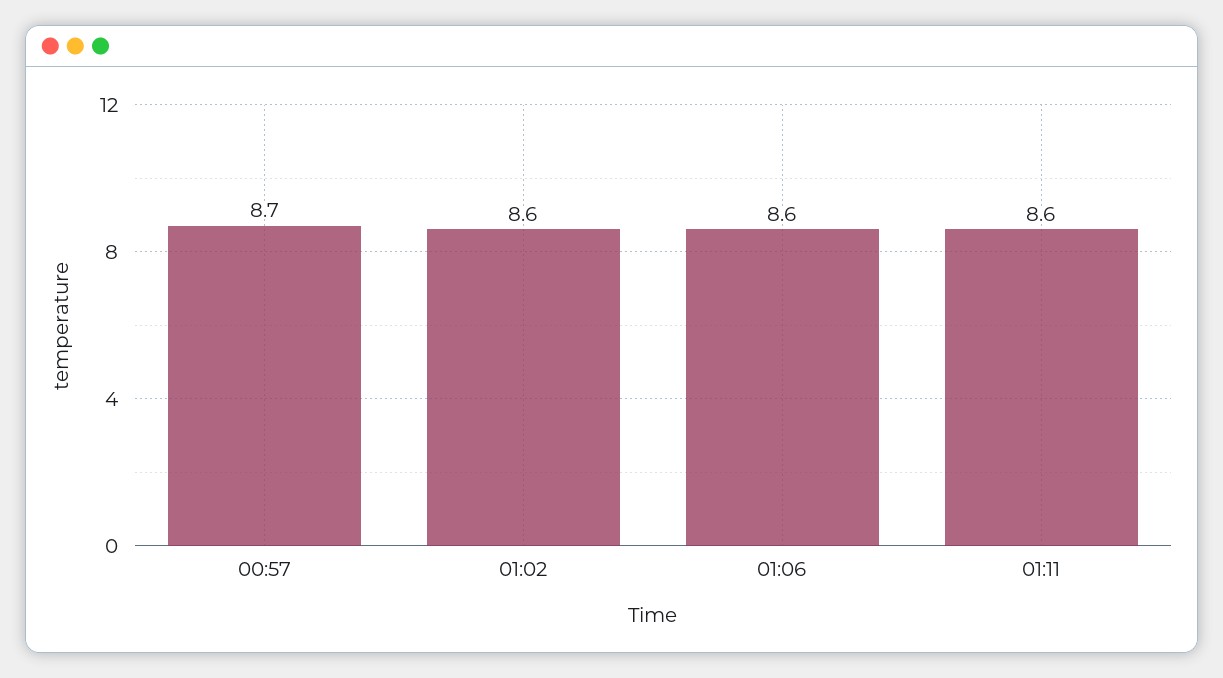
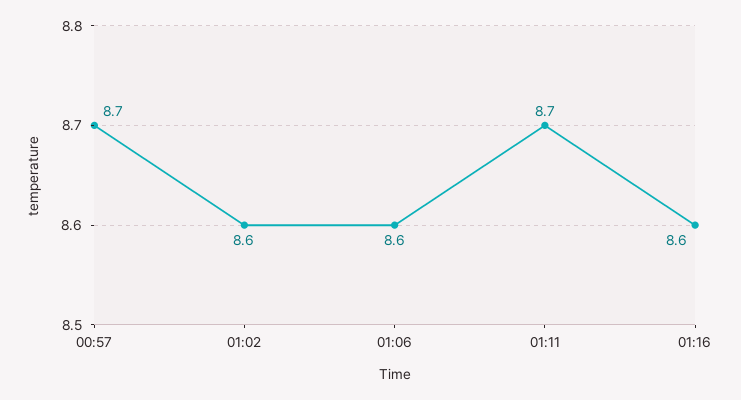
01:11: 8.6 -> 8.7
01:16: none -> 8.6

